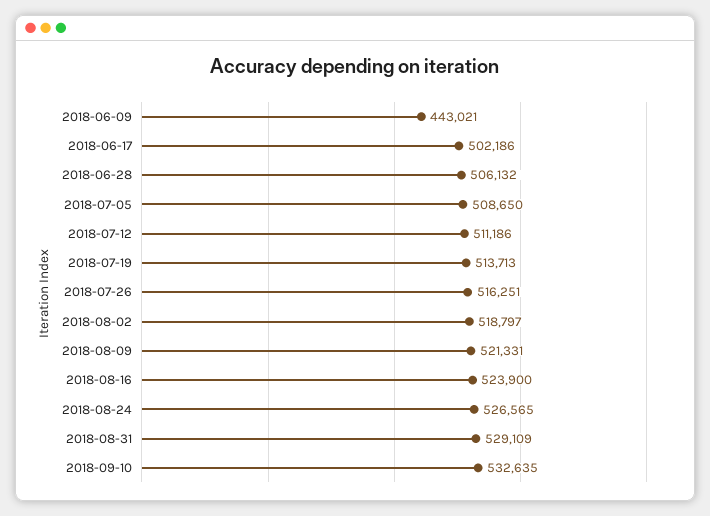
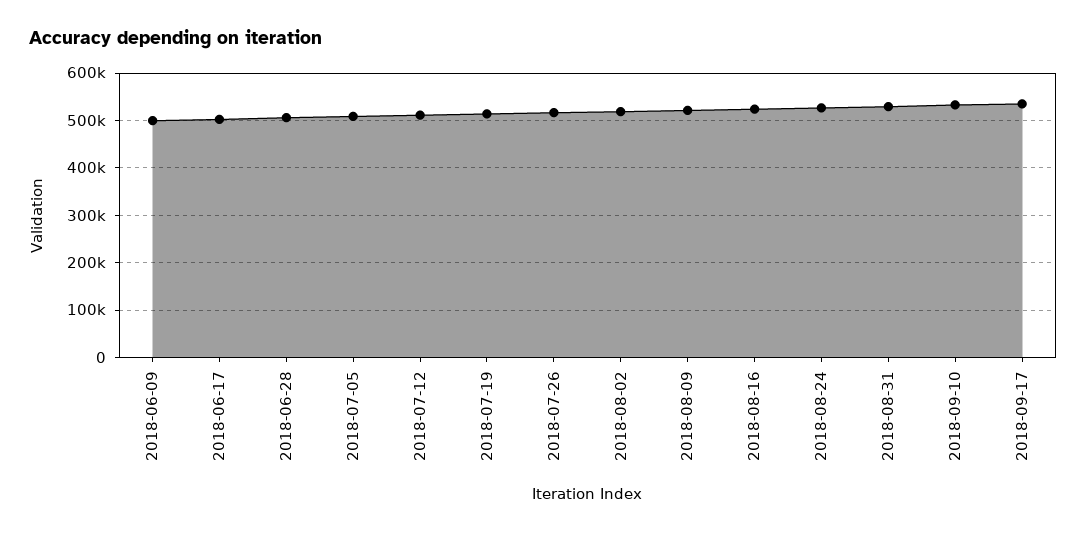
2018-06-09: 443021 -> 500000
2018-09-17: none -> 540000

